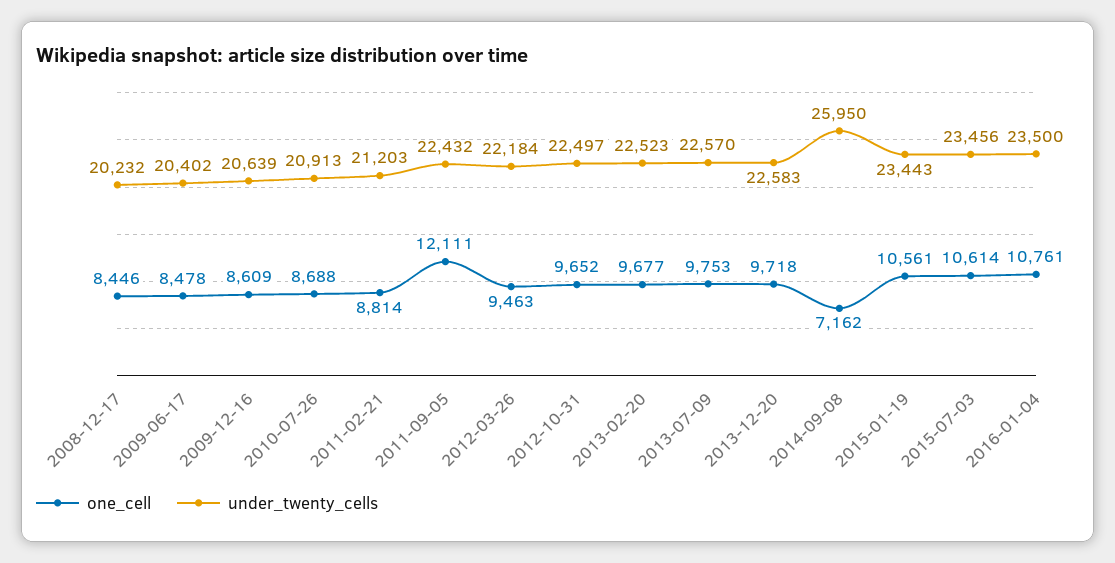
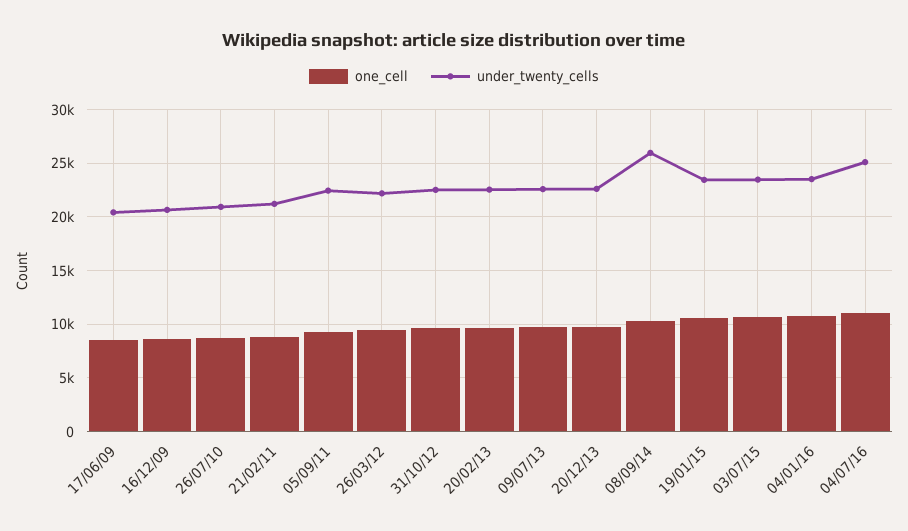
one_cell, 2008-12-17: 8446 -> none
under_twenty_cells, 2008-12-17: 20232 -> none
one_cell, 2011-09-05: 12111 -> 9000
one_cell, 2014-09-08: 7162 -> 10000
one_cell, 04/07/16: none -> 11000
under_twenty_cells, 04/07/16: none -> 25000

